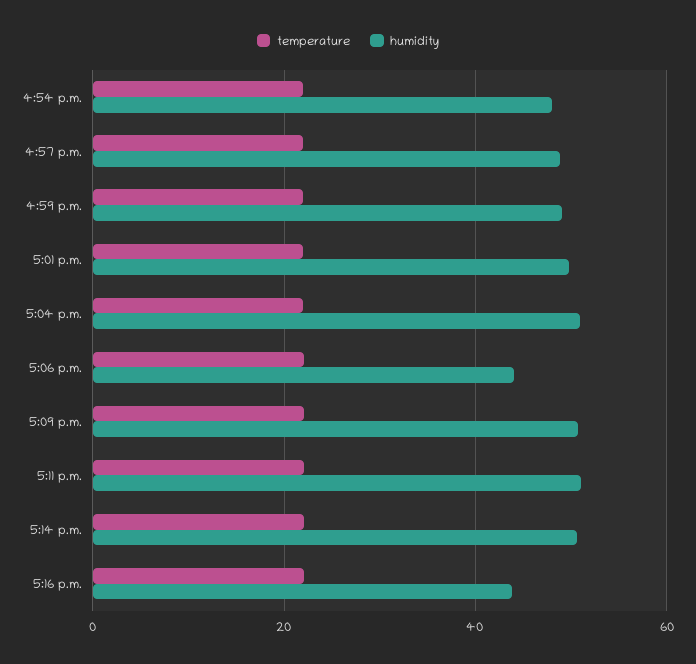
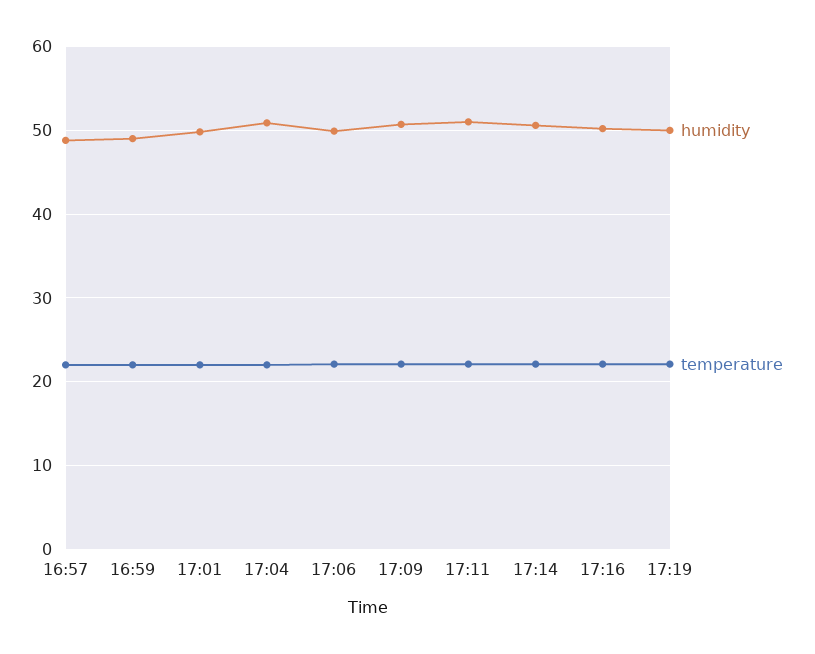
temperature, 4:54 p.m.: 22 -> none
humidity, 4:54 p.m.: 48 -> none
humidity, 5:06 p.m.: 44 -> 50
humidity, 5:16 p.m.: 44 -> 50
humidity, 17:19: none -> 50
temperature, 17:19: none -> 22

